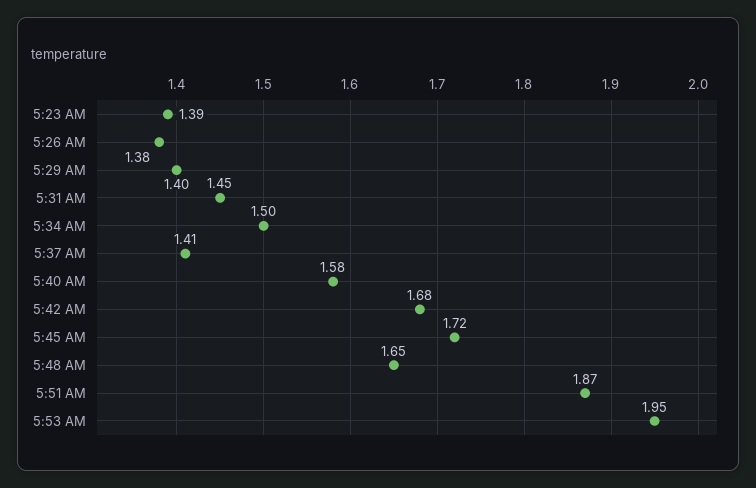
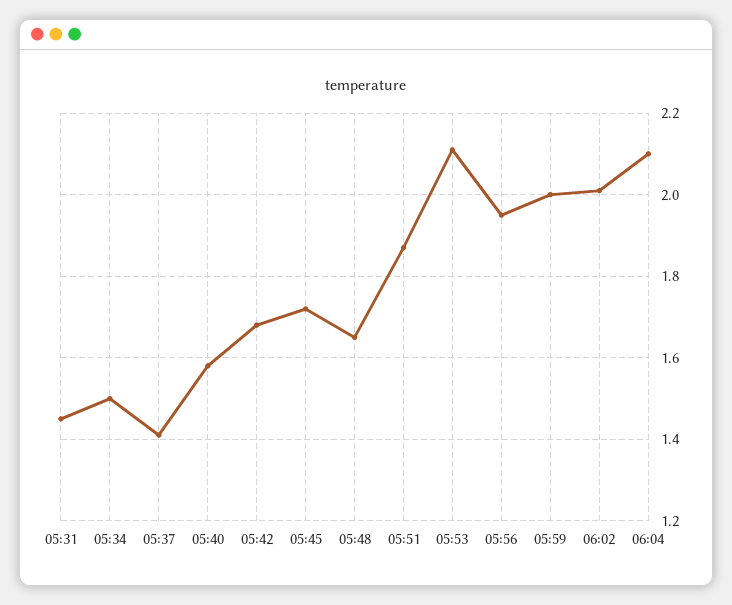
5:23 AM: 1.39 -> none
5:26 AM: 1.38 -> none
5:29 AM: 1.4 -> none
5:53 AM: 1.95 -> 2.1
05:56: none -> 1.95
05:59: none -> 2
06:02: none -> 2
06:04: none -> 2.1

